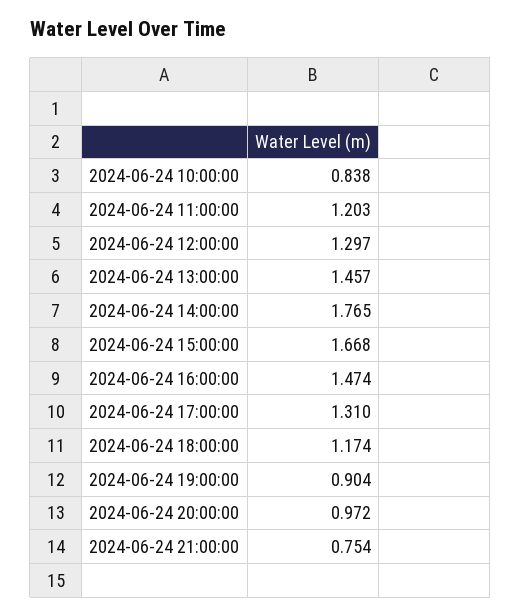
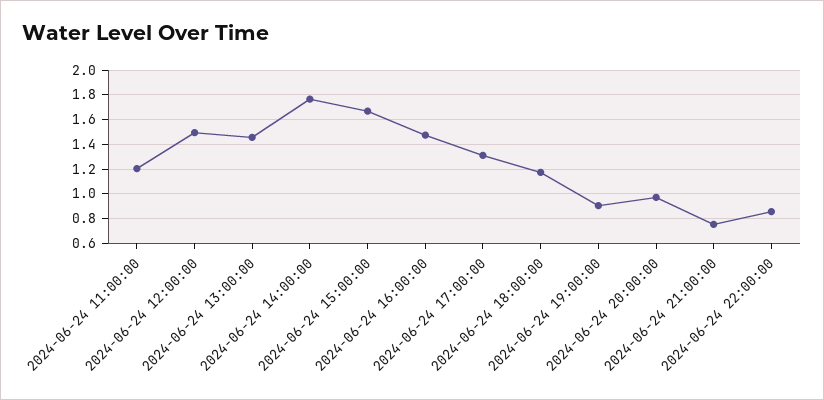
2024-06-24 10:00:00: 0.838 -> none
2024-06-24 12:00:00: 1.297 -> 1.5
2024-06-24 22:00:00: none -> 0.85

